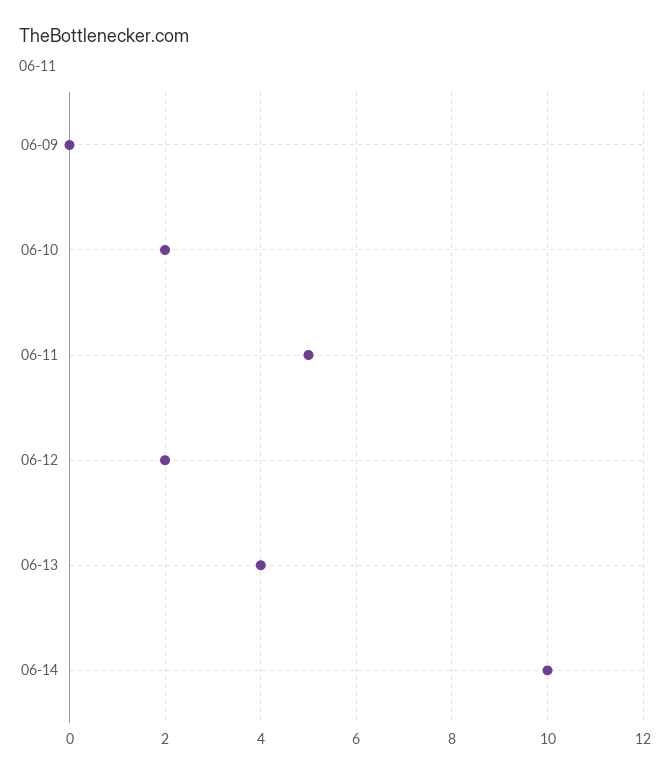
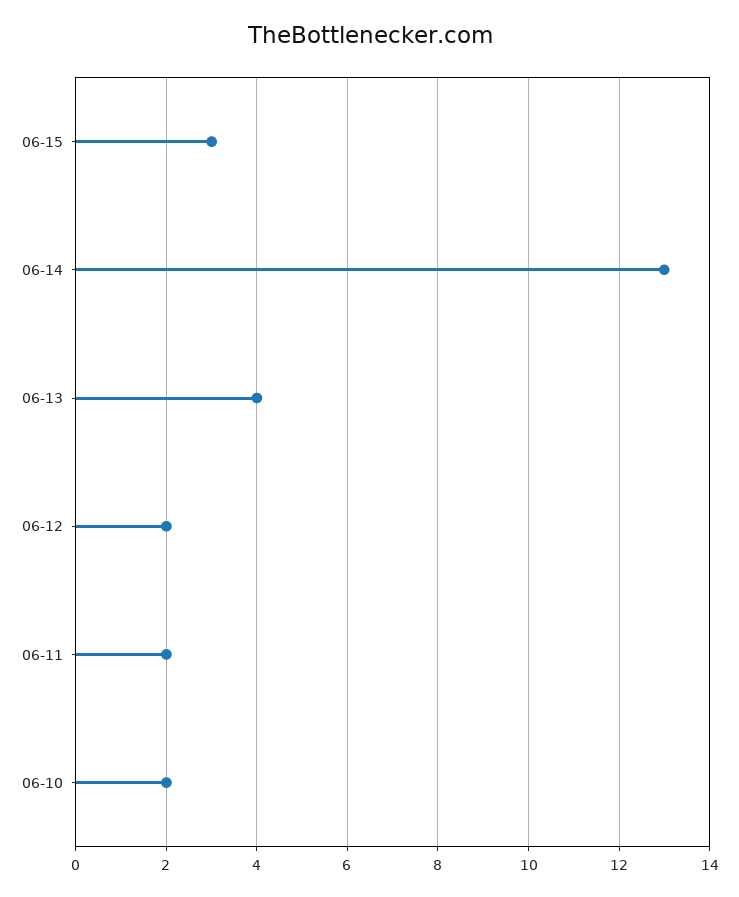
06-09: 0 -> none
06-11: 5 -> 2
06-14: 10 -> 13
06-15: none -> 3

